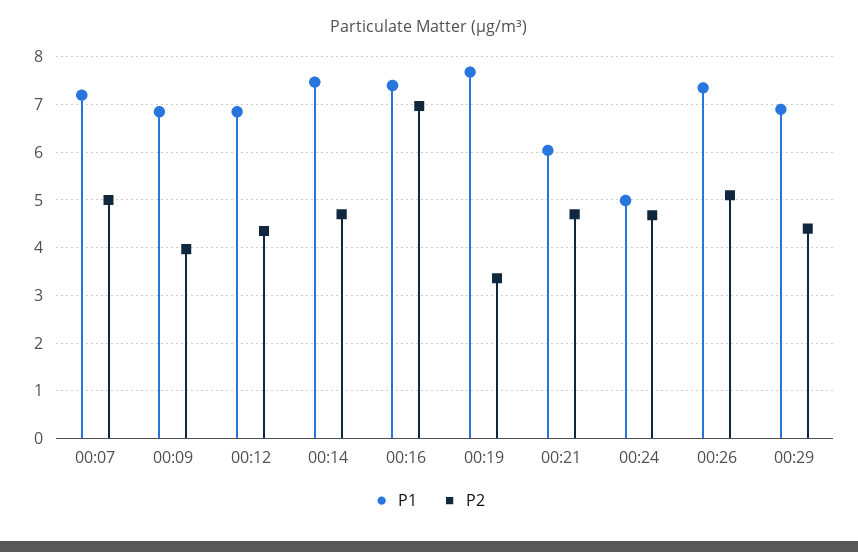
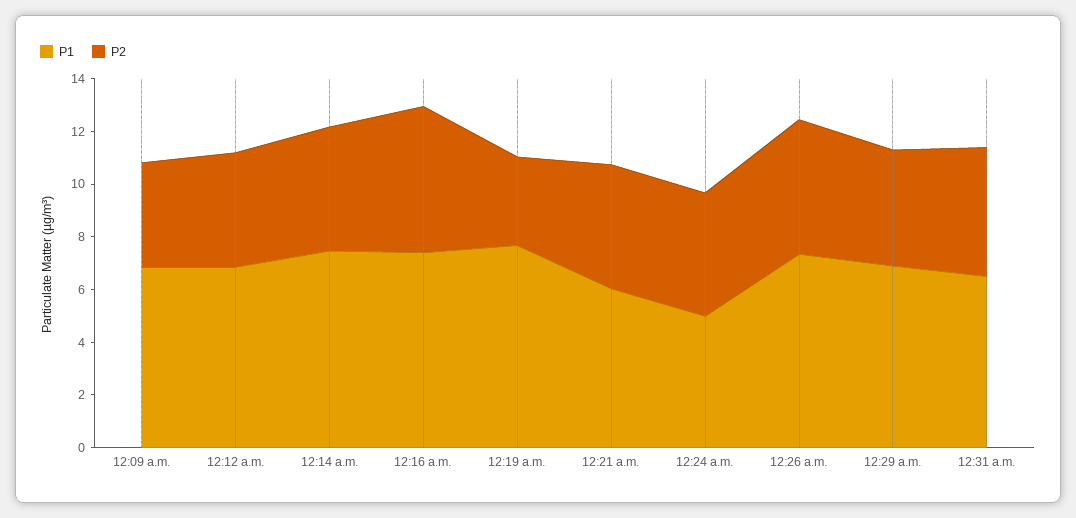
P1, 00:07: 7.2 -> none
P2, 00:07: 5 -> none
P2, 00:16: 7 -> 5.5
P1, 12:31 a.m.: none -> 6.5
P2, 12:31 a.m.: none -> 5

